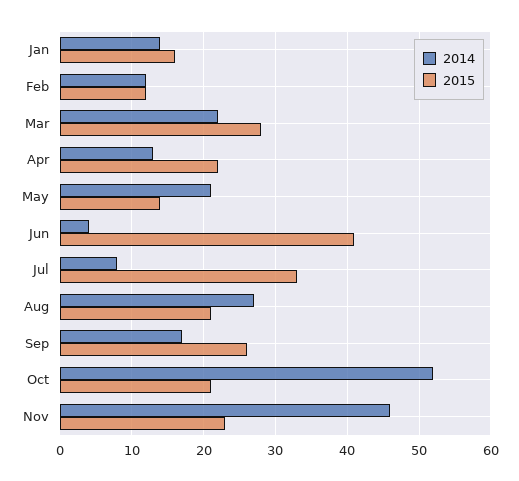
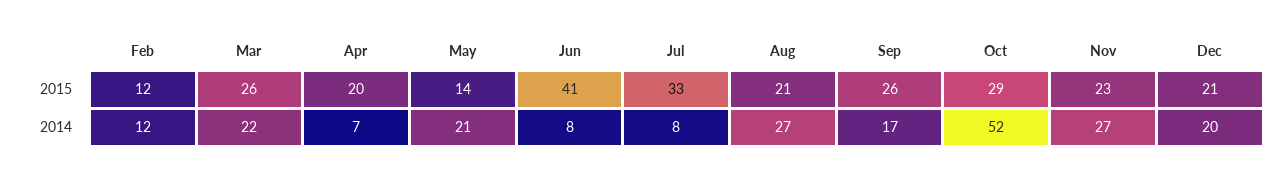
2014, Jan: 14 -> none
2015, Jan: 16 -> none
2015, Mar: 28 -> 26
2014, Apr: 13 -> 7
2015, Apr: 22 -> 20
2014, Jun: 4 -> 8
2015, Oct: 21 -> 29
2014, Nov: 46 -> 27
2015, Dec: none -> 21
2014, Dec: none -> 20

